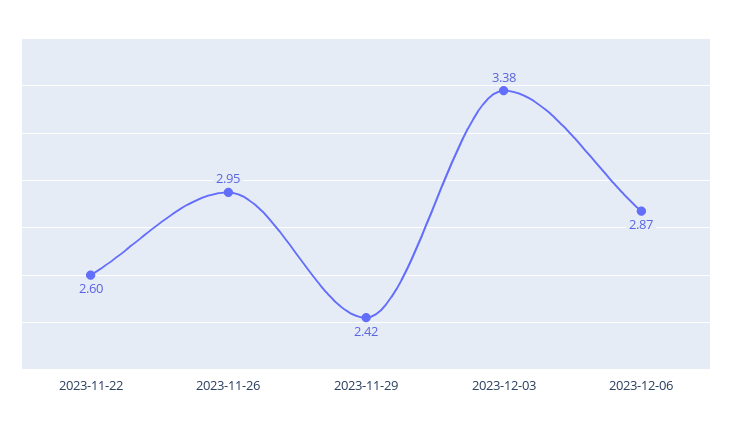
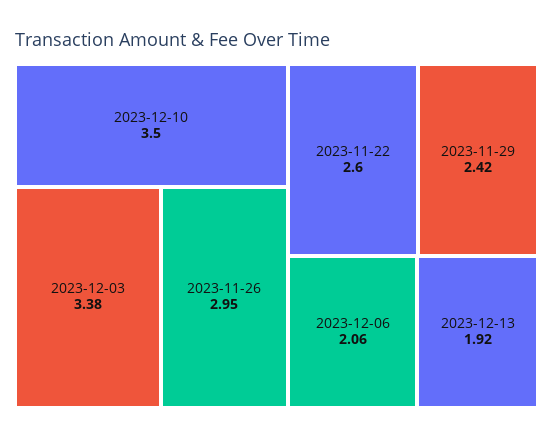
2023-12-06: 2.87 -> 2.06
2023-12-10: none -> 3.5
2023-12-13: none -> 1.92

